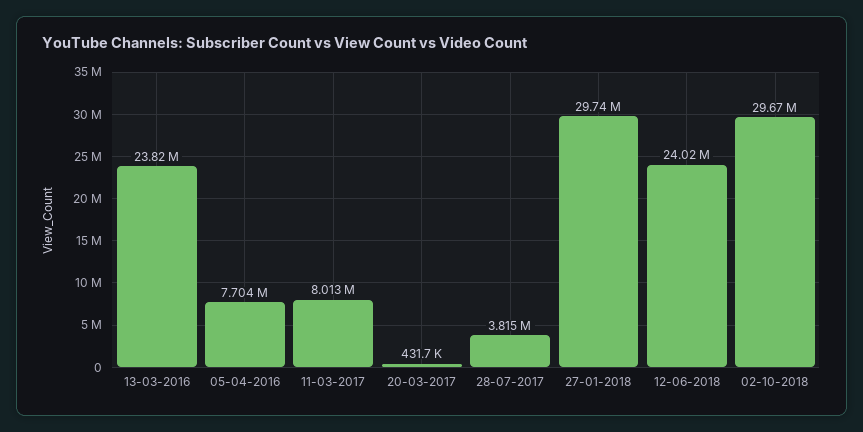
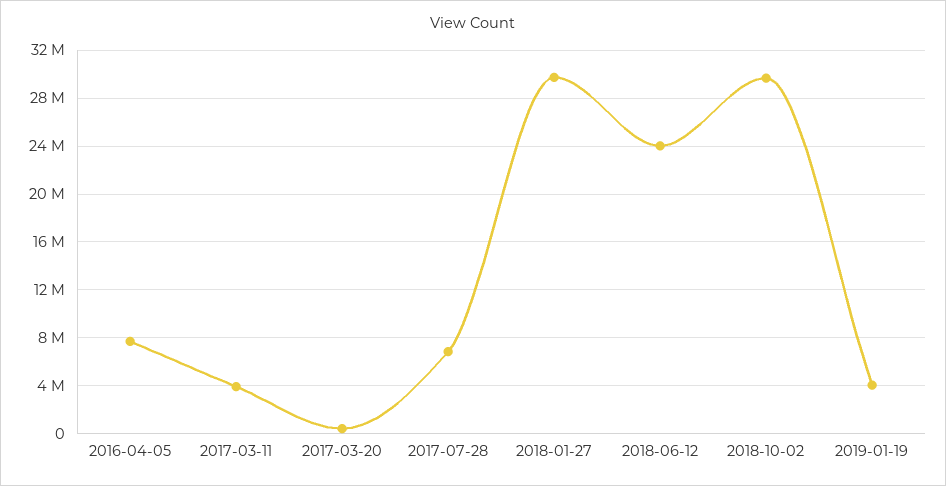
13-03-2016: 23820000 -> none
11-03-2017: 8013000 -> 4000000
28-07-2017: 3815000 -> 7000000
2019-01-19: none -> 4000000

